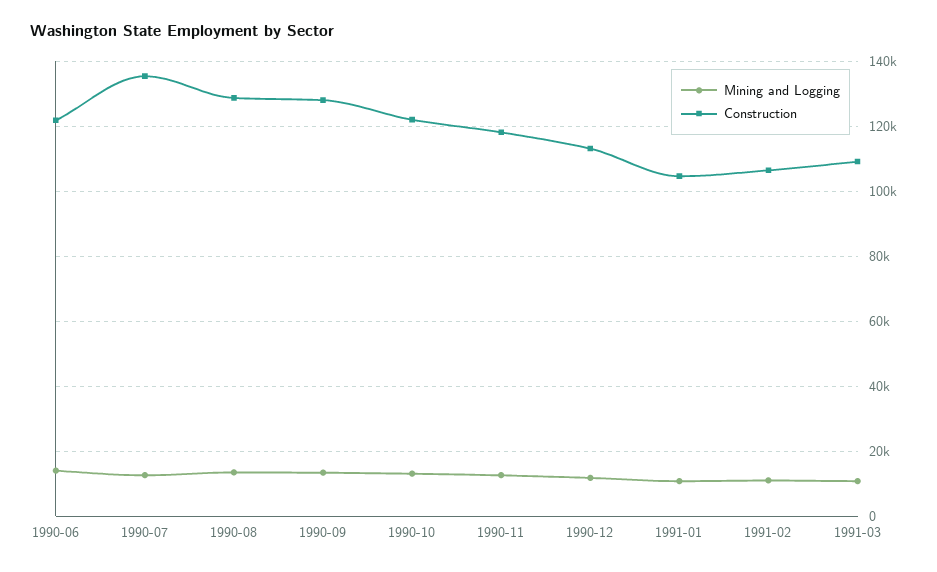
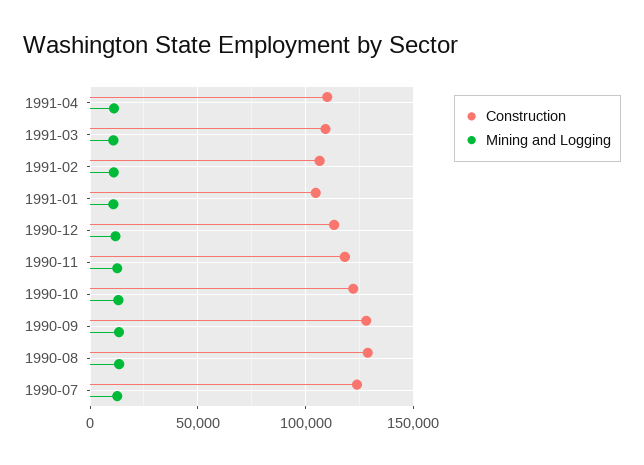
Mining and Logging, 1990-06: 14000 -> none
Construction, 1990-06: 122000 -> none
Construction, 1990-07: 136000 -> 125000
Construction, 1991-04: none -> 110000
Mining and Logging, 1991-04: none -> 10000

